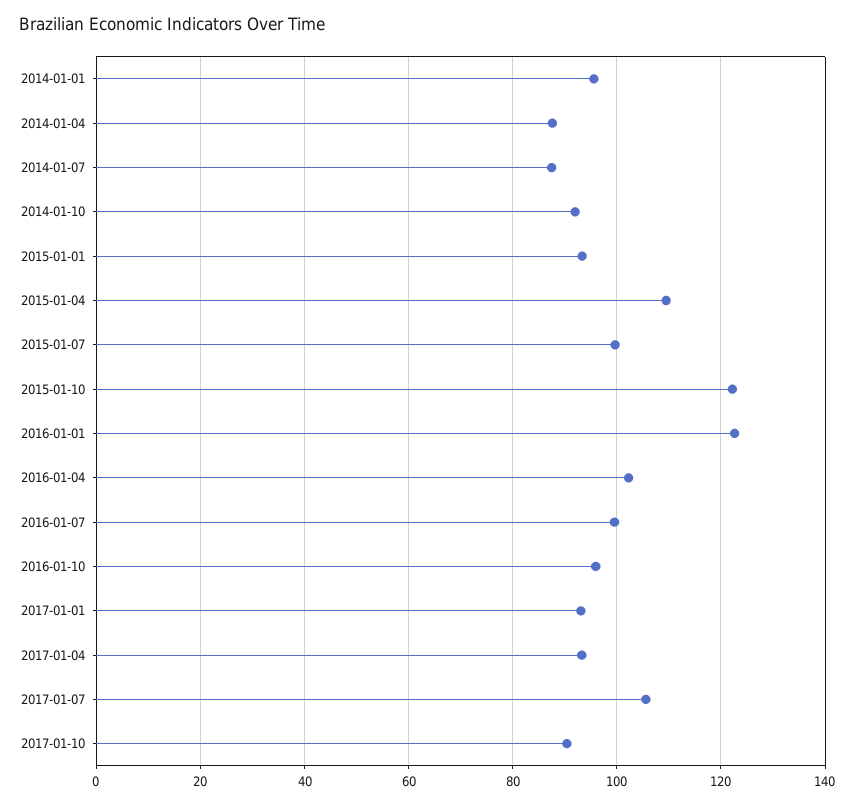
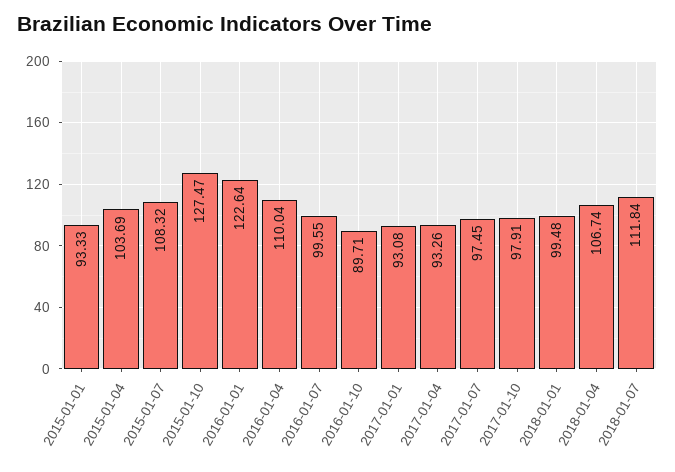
2014-01-01: 96 -> none
2014-01-04: 88 -> none
2014-01-07: 88 -> none
2014-01-10: 92 -> none
2015-01-04: 110 -> 103.69
2015-01-07: 100 -> 108.32
2015-01-10: 122 -> 127.47
2016-01-04: 102 -> 110.04
2016-01-10: 96 -> 89.71
2017-01-07: 106 -> 97.45
2017-01-10: 90 -> 97.91
2018-01-01: none -> 99.48
2018-01-04: none -> 106.74
2018-01-07: none -> 111.84

